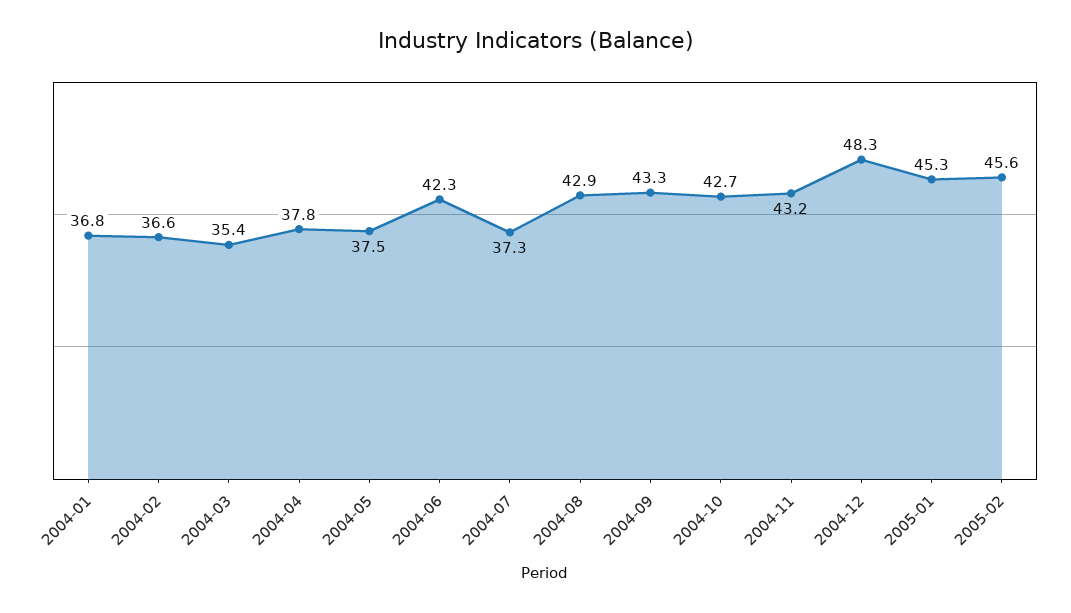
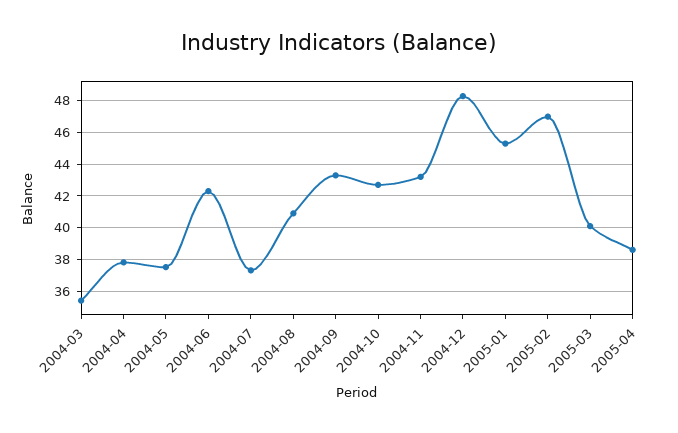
2004-01: 36.8 -> none
2004-02: 36.6 -> none
2004-08: 42.9 -> 41
2005-02: 45.6 -> 47
2005-03: none -> 40
2005-04: none -> 38.5

